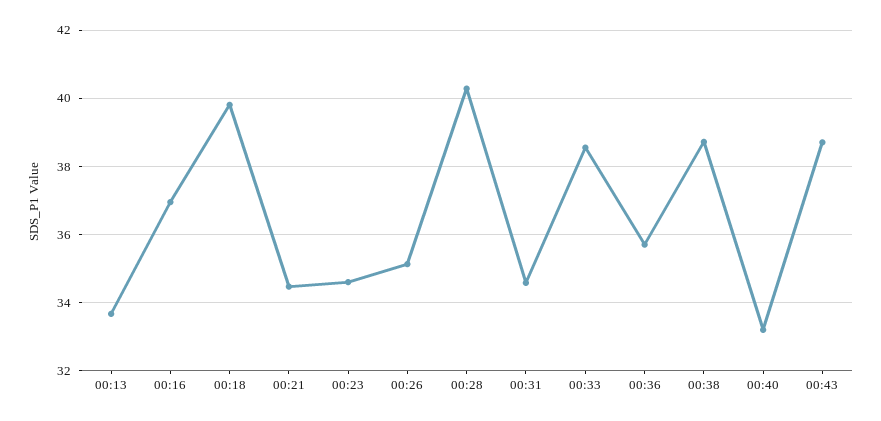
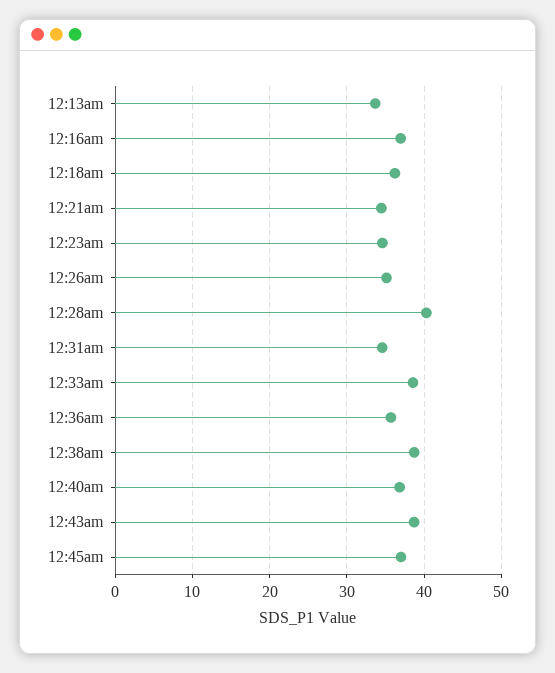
00:18: 39.8 -> 36
00:40: 33.2 -> 37
12:45am: none -> 37

